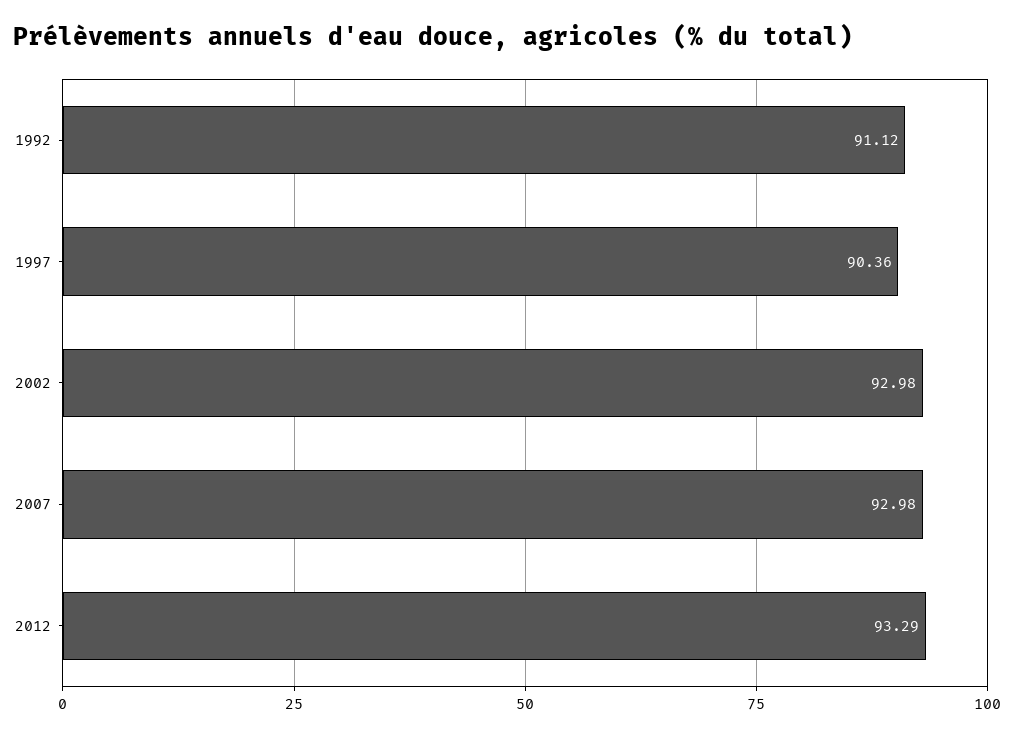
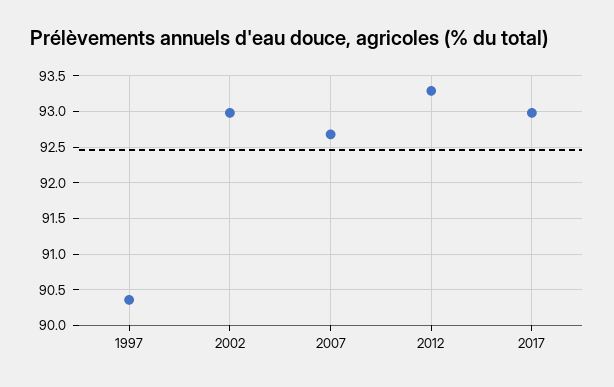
1992: 91.12 -> none
2007: 92.98 -> 92.7
2017: none -> 93

